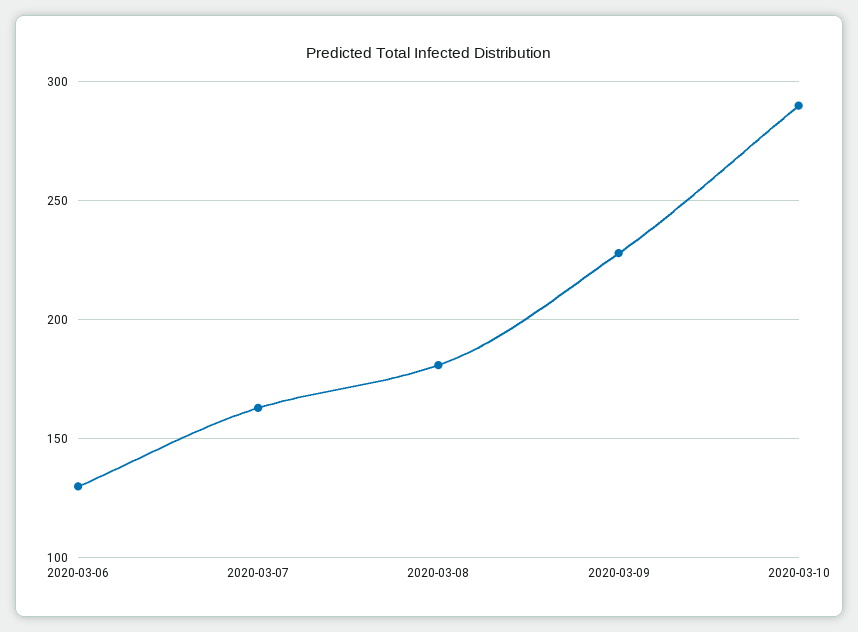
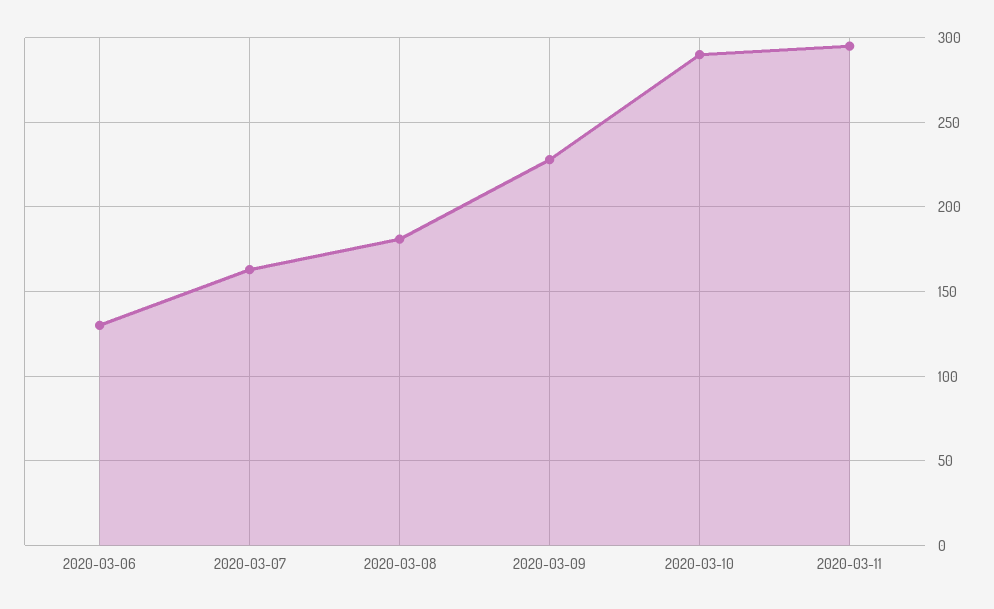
2020-03-11: none -> 295

